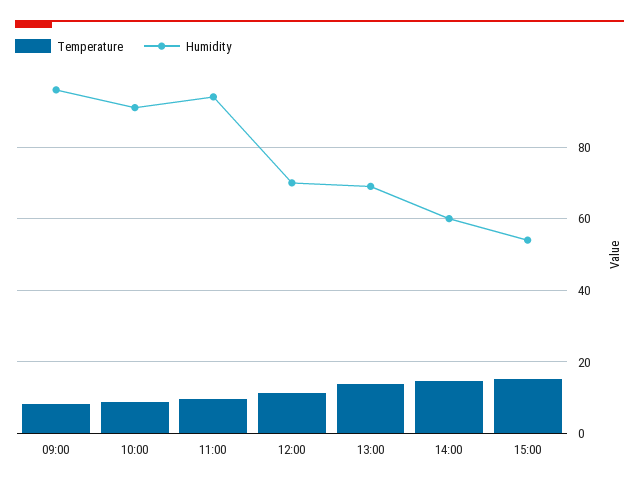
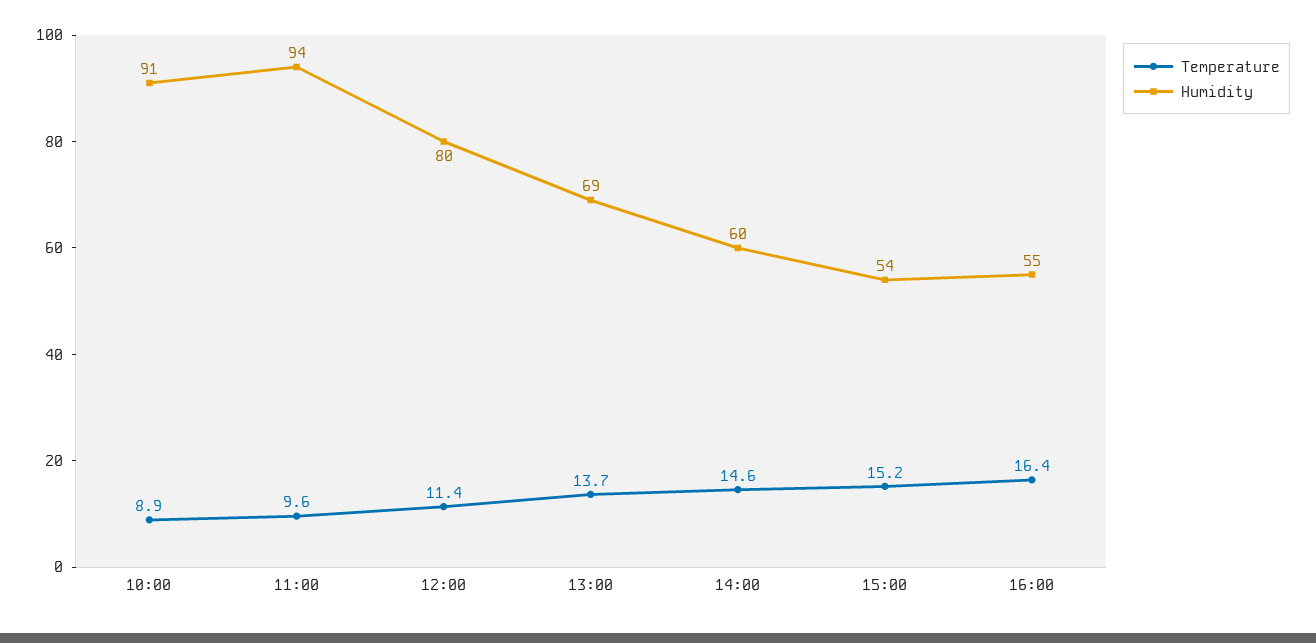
Temperature, 09:00: 8 -> none
Humidity, 09:00: 96 -> none
Humidity, 12:00: 70 -> 80
Temperature, 16:00: none -> 16.4
Humidity, 16:00: none -> 55

